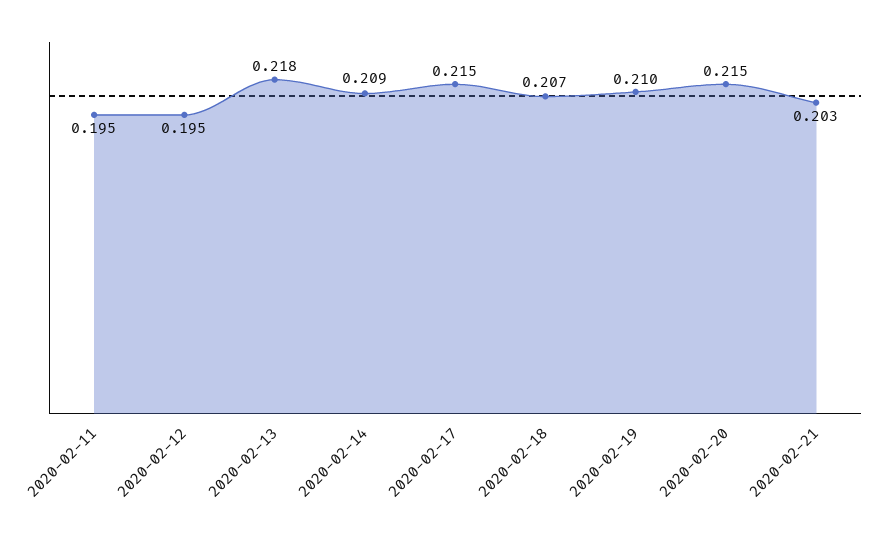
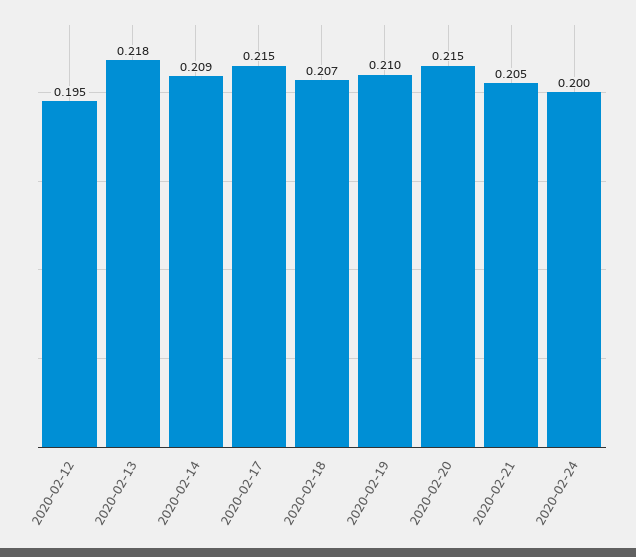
2020-02-11: 0.195 -> none
2020-02-21: 0.203 -> 0.205
2020-02-24: none -> 0.2

